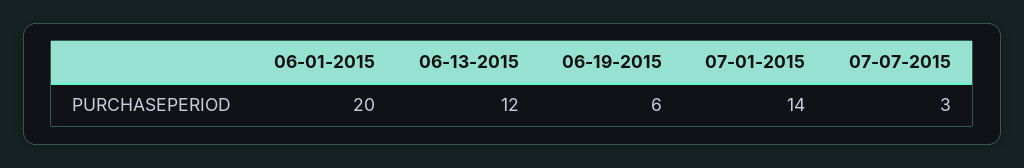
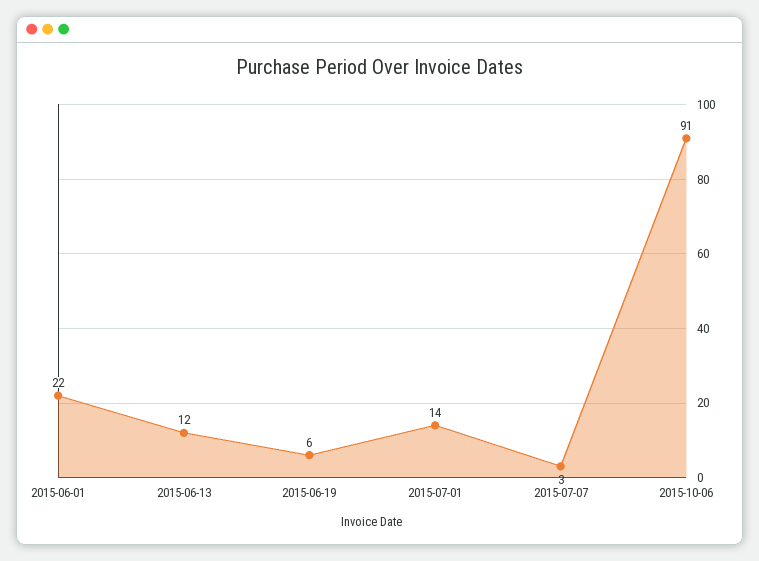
06-01-2015: 20 -> 22
2015-10-06: none -> 91

